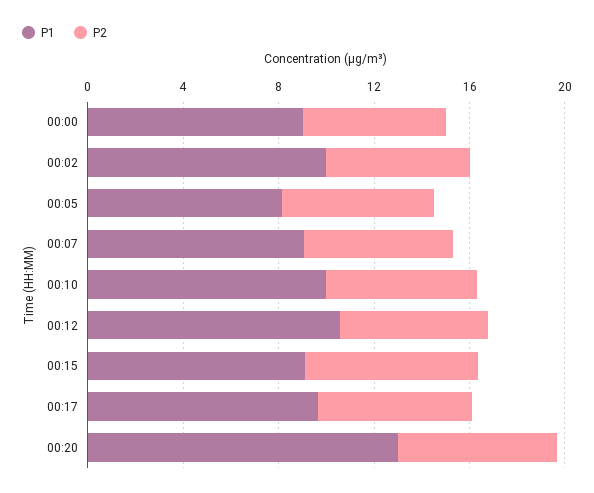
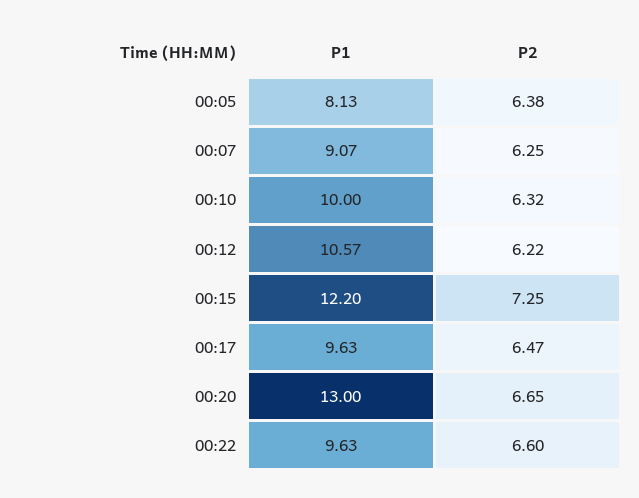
P1, 00:00: 9 -> none
P2, 00:00: 6 -> none
P1, 00:02: 10 -> none
P2, 00:02: 6 -> none
P1, 00:15: 9 -> 12.2
P1, 00:22: none -> 9.63
P2, 00:22: none -> 6.6

